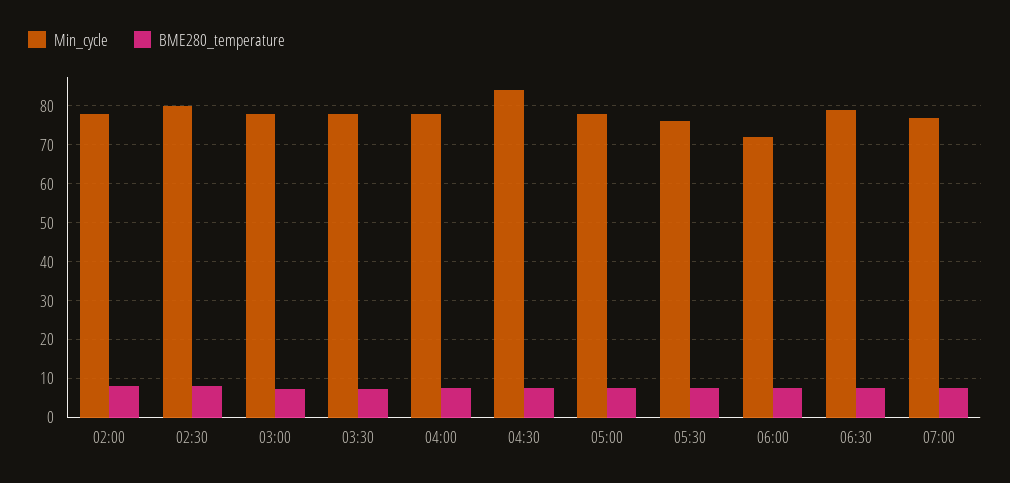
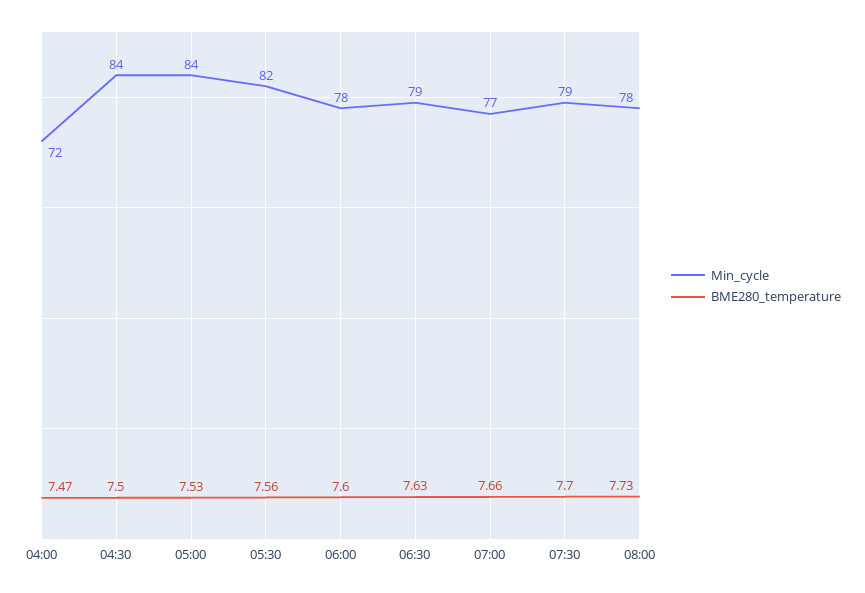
Min_cycle, 02:00: 78 -> none
BME280_temperature, 02:00: 8 -> none
Min_cycle, 02:30: 80 -> none
BME280_temperature, 02:30: 8 -> none
Min_cycle, 03:00: 78 -> none
BME280_temperature, 03:00: 8 -> none
Min_cycle, 03:30: 78 -> none
BME280_temperature, 03:30: 8 -> none
Min_cycle, 04:00: 78 -> 72
Min_cycle, 05:00: 78 -> 84
Min_cycle, 05:30: 76 -> 82
Min_cycle, 06:00: 72 -> 78
Min_cycle, 07:30: none -> 79
BME280_temperature, 07:30: none -> 7.7
Min_cycle, 08:00: none -> 78
BME280_temperature, 08:00: none -> 7.73

